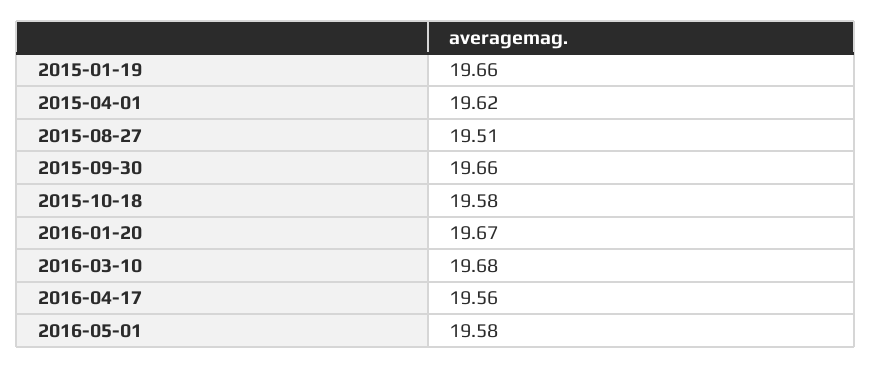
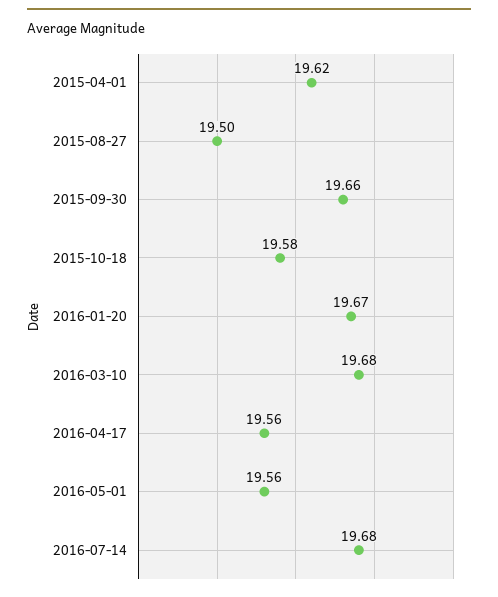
2015-01-19: 19.66 -> none
2015-08-27: 19.51 -> 19.5
2016-05-01: 19.58 -> 19.56
2016-07-14: none -> 19.68

